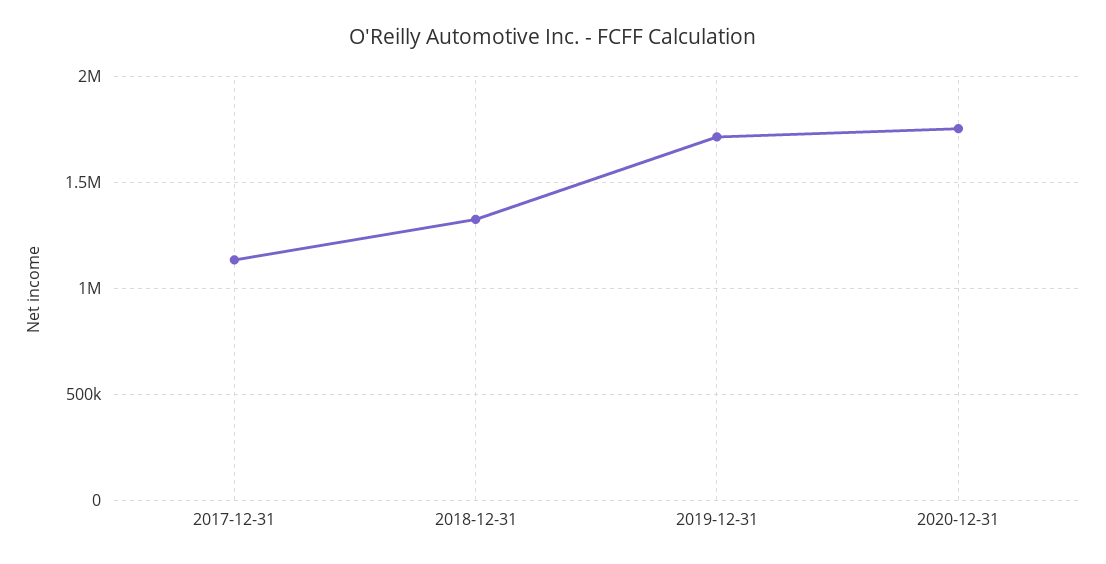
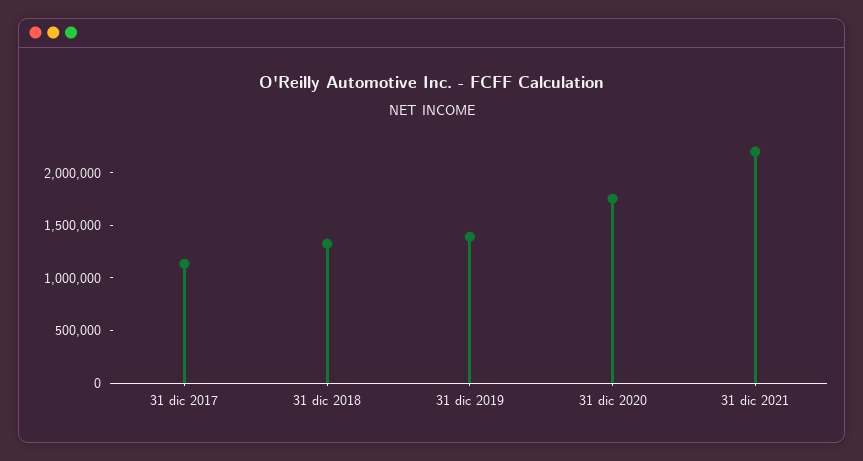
2019-12-31: 1700000 -> 1400000
31 dic 2021: none -> 2200000

